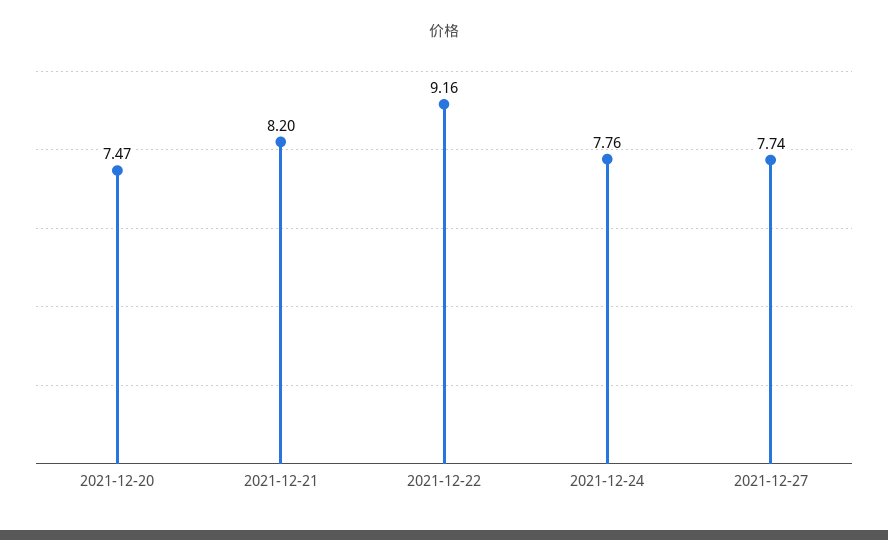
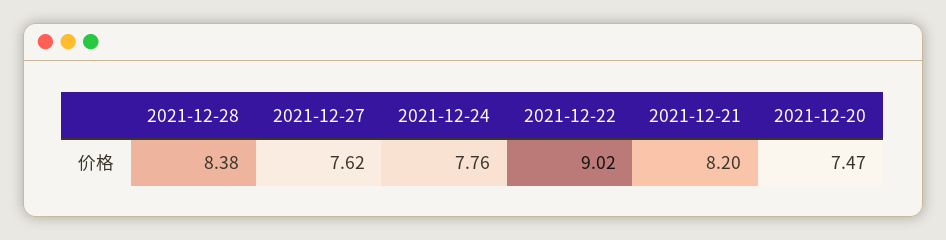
2021-12-22: 9.16 -> 9.02
2021-12-27: 7.74 -> 7.62
2021-12-28: none -> 8.38

